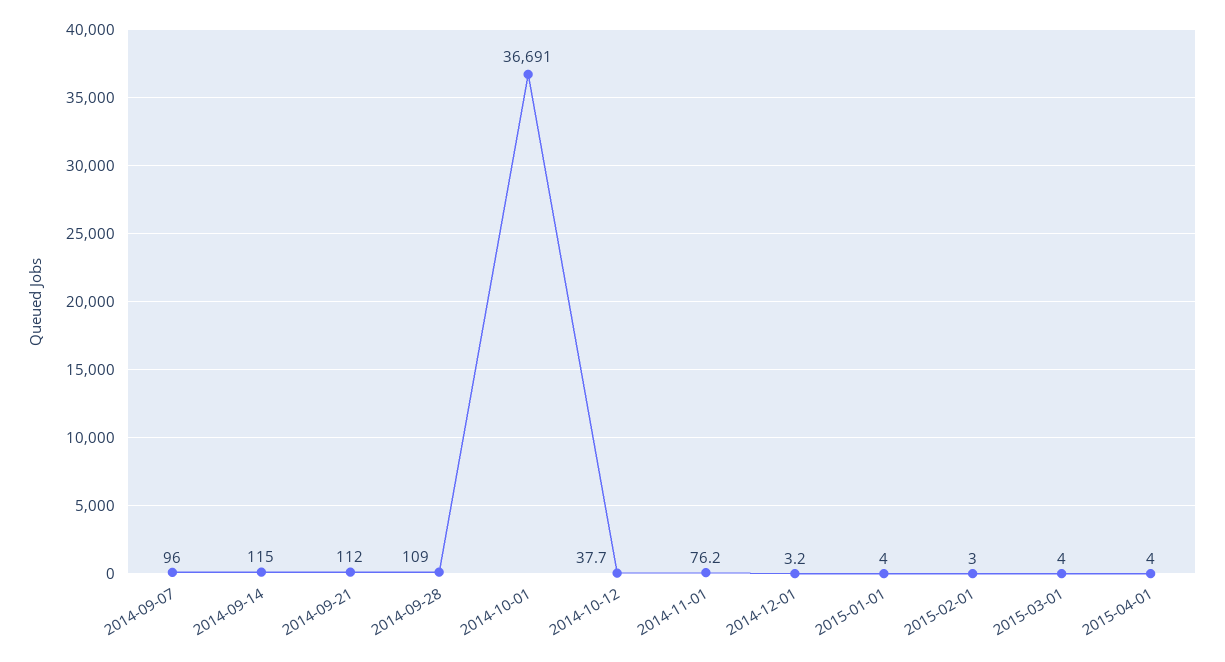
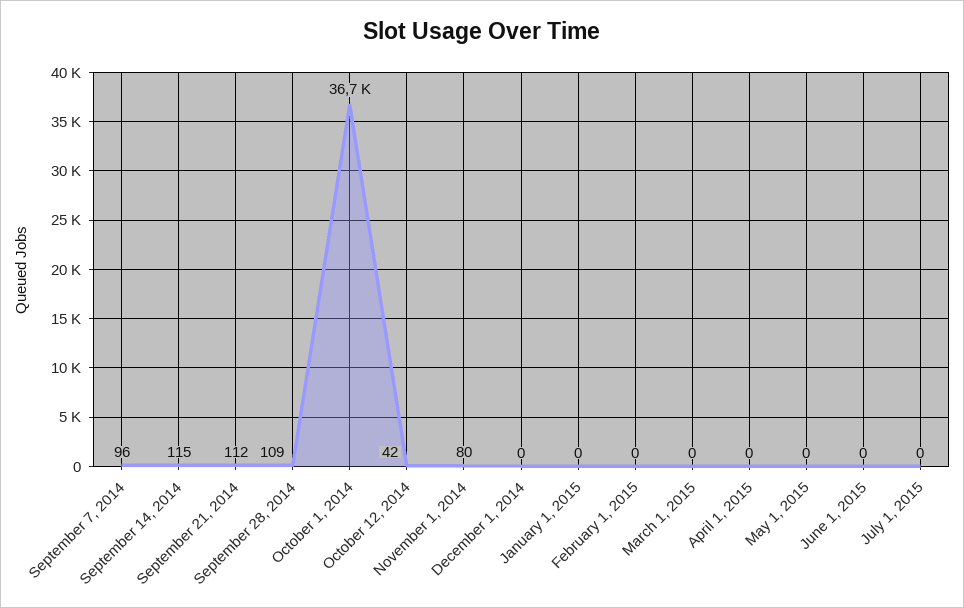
2014-10-12: 37.7 -> 42
2014-11-01: 76.2 -> 80
2014-12-01: 3.2 -> 0
2015-01-01: 4 -> 0
2015-02-01: 3 -> 0
2015-03-01: 4 -> 0
2015-04-01: 4 -> 0
May 1, 2015: none -> 0
June 1, 2015: none -> 0
July 1, 2015: none -> 0

